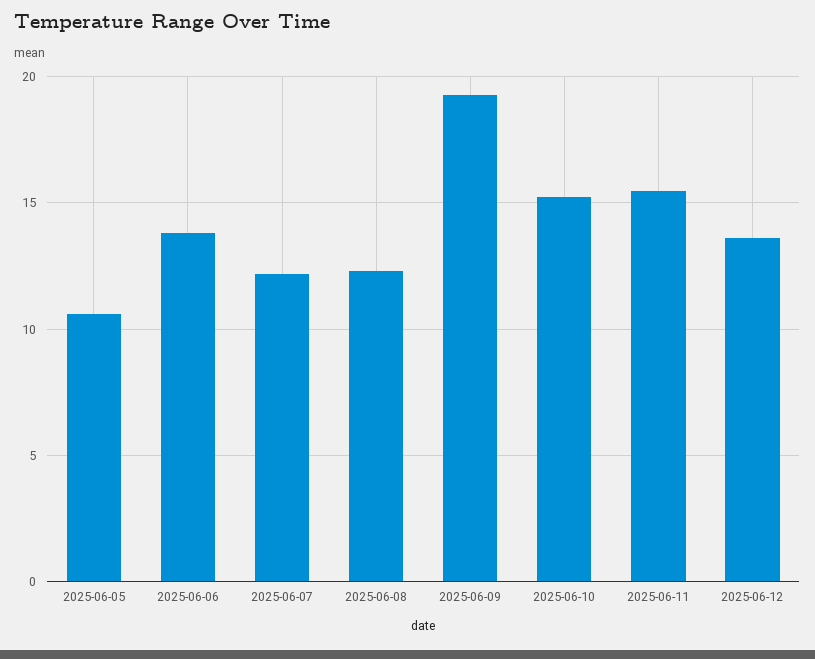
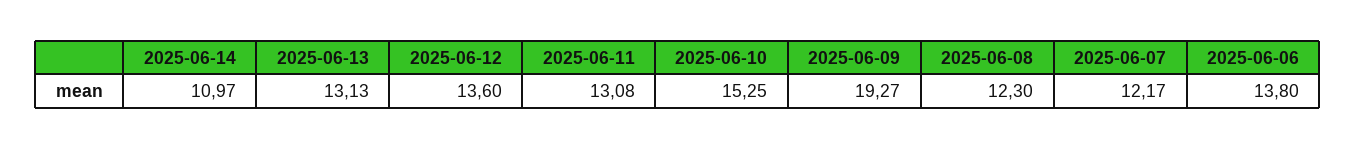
2025-06-05: 10.5 -> none
2025-06-11: 15.5 -> 13.08
2025-06-14: none -> 10.97
2025-06-13: none -> 13.13

